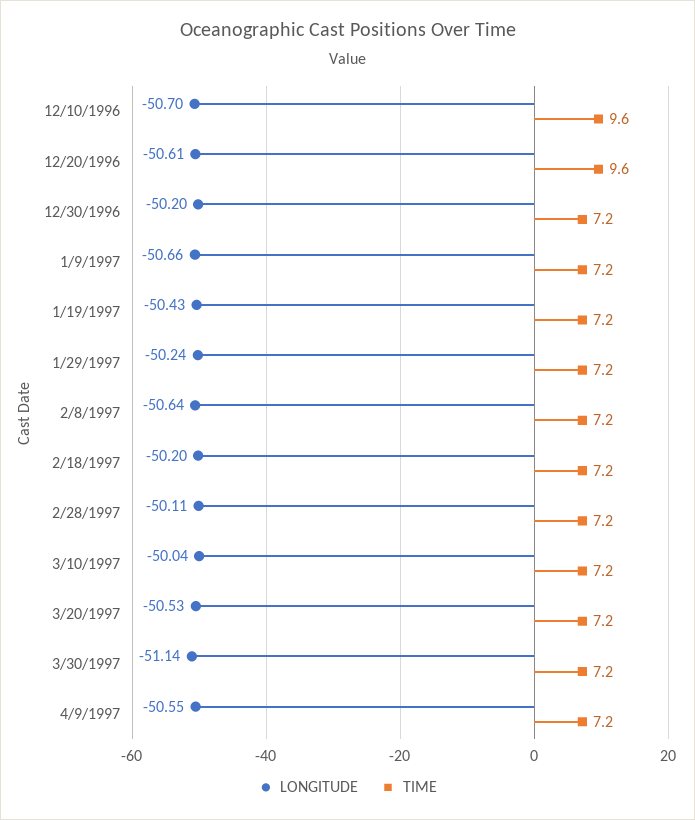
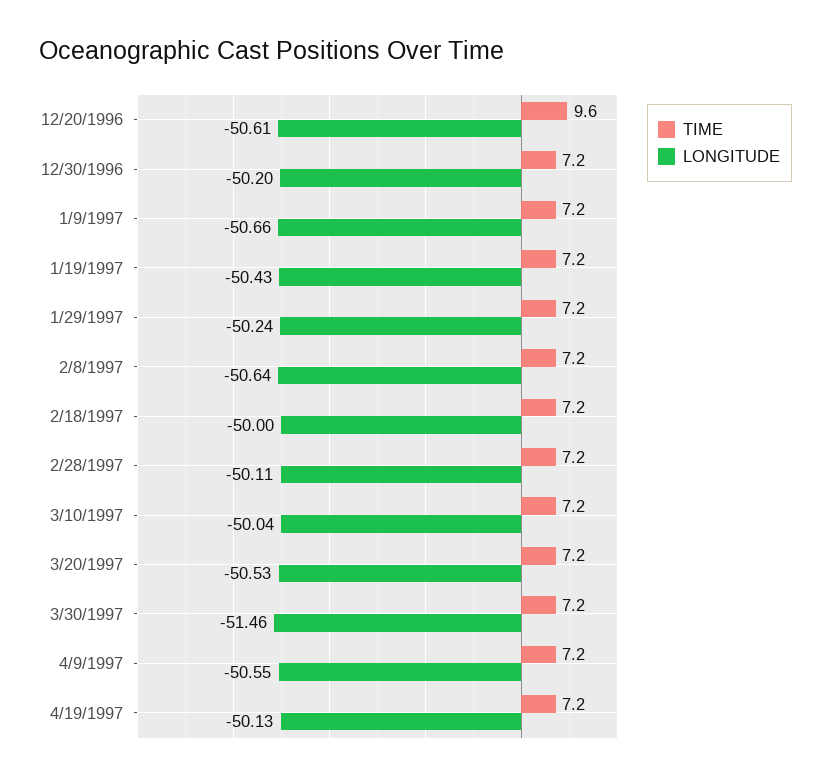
LONGITUDE, 12/10/1996: -50.7 -> none
TIME, 12/10/1996: 9.6 -> none
LONGITUDE, 2/18/1997: -50.2 -> -50
LONGITUDE, 3/30/1997: -51.14 -> -51.46
TIME, 4/19/1997: none -> 7.2
LONGITUDE, 4/19/1997: none -> -50.13

